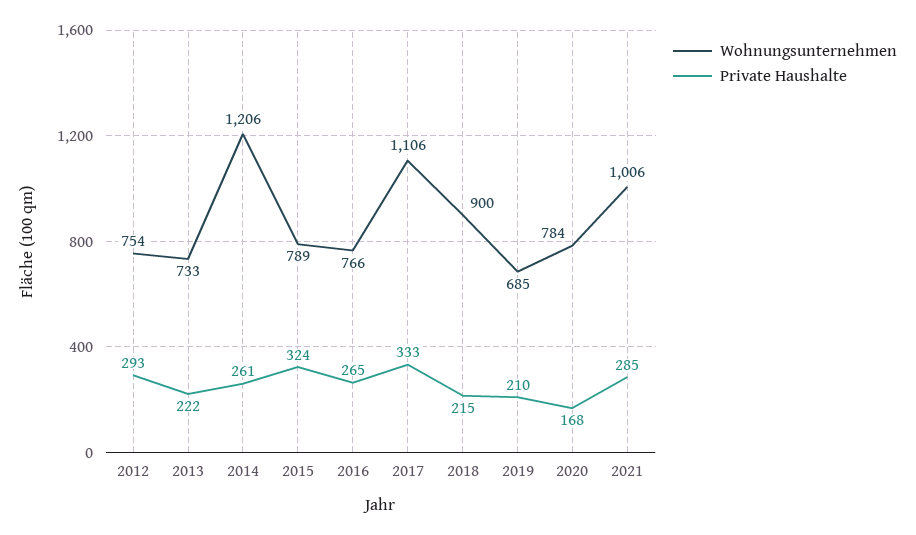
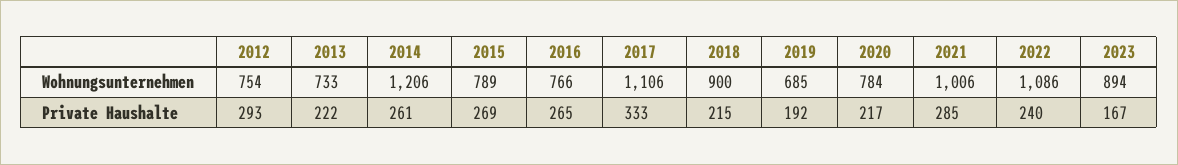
Private Haushalte, 2015: 324 -> 269
Private Haushalte, 2019: 210 -> 192
Private Haushalte, 2020: 168 -> 217
Wohnungsunternehmen, 2022: none -> 1086
Wohnungsunternehmen, 2023: none -> 894
Private Haushalte, 2022: none -> 240
Private Haushalte, 2023: none -> 167

